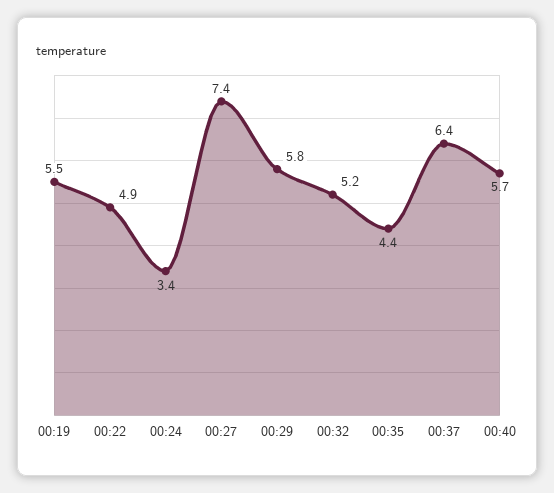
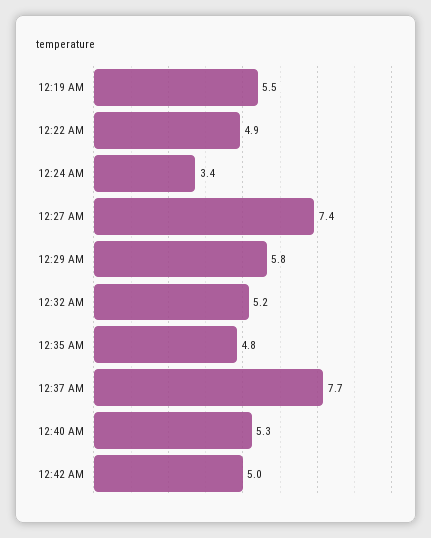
00:35: 4.4 -> 4.8
00:37: 6.4 -> 7.7
00:40: 5.7 -> 5.3
12:42 AM: none -> 5

